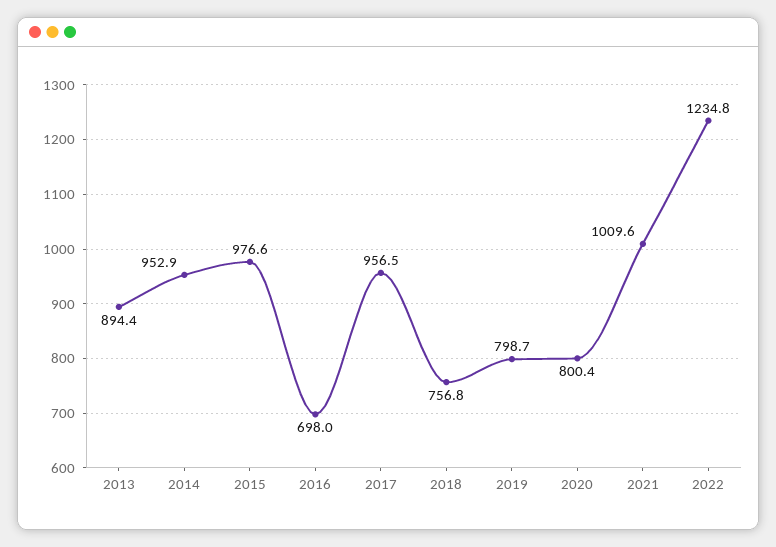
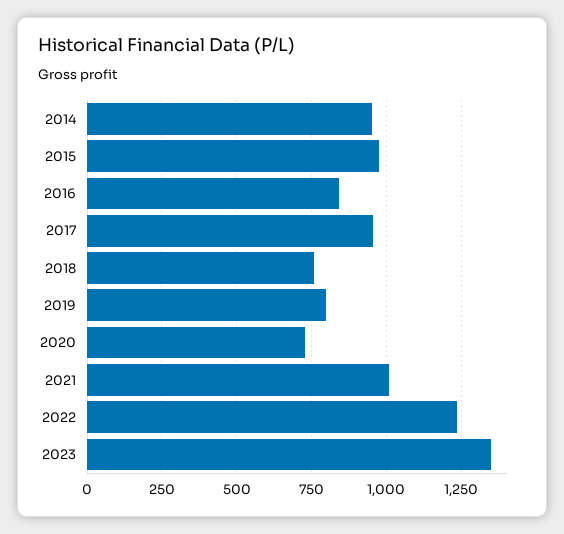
2013: 894.4 -> none
2016: 698 -> 850
2020: 800.4 -> 725
2023: none -> 1350

